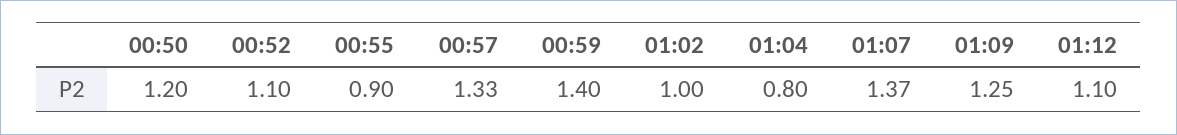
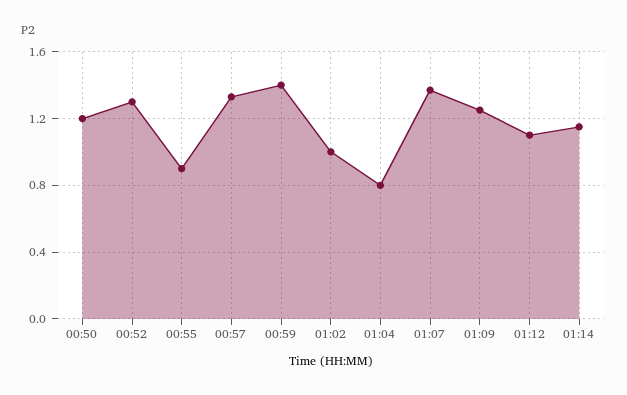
00:52: 1.1 -> 1.3
01:14: none -> 1.15

